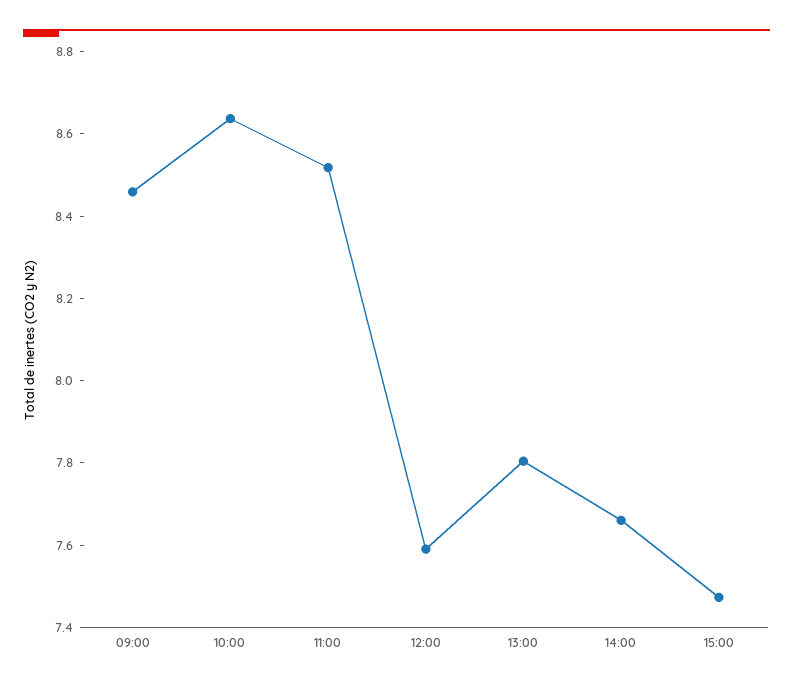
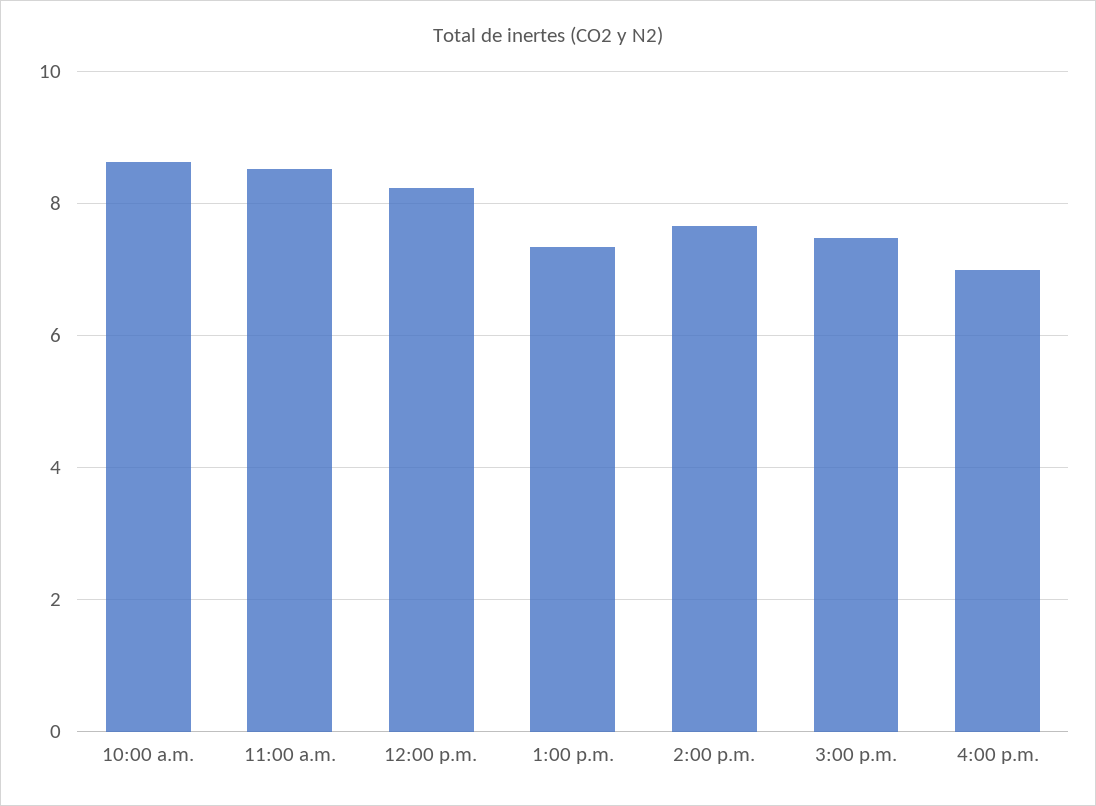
09:00: 8.45 -> none
12:00: 7.6 -> 8.2
13:00: 7.8 -> 7.4
4:00 p.m.: none -> 7

